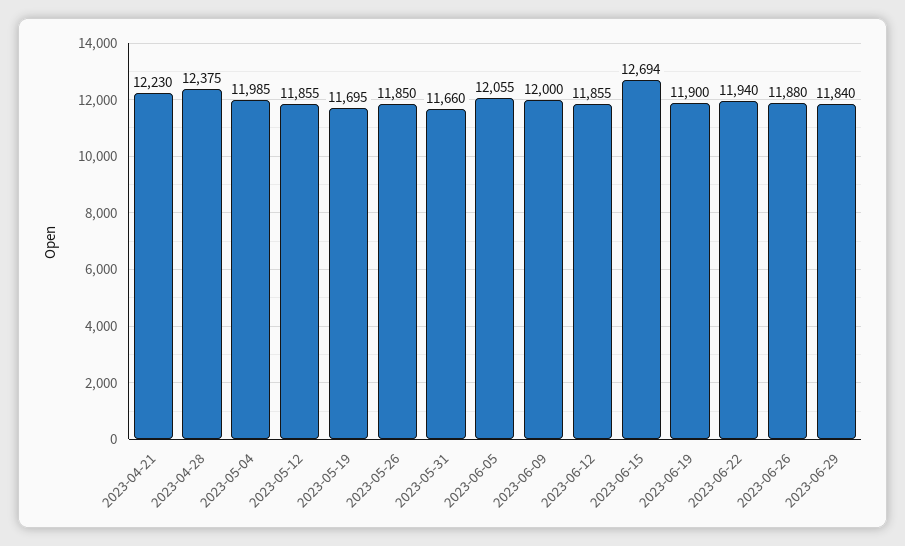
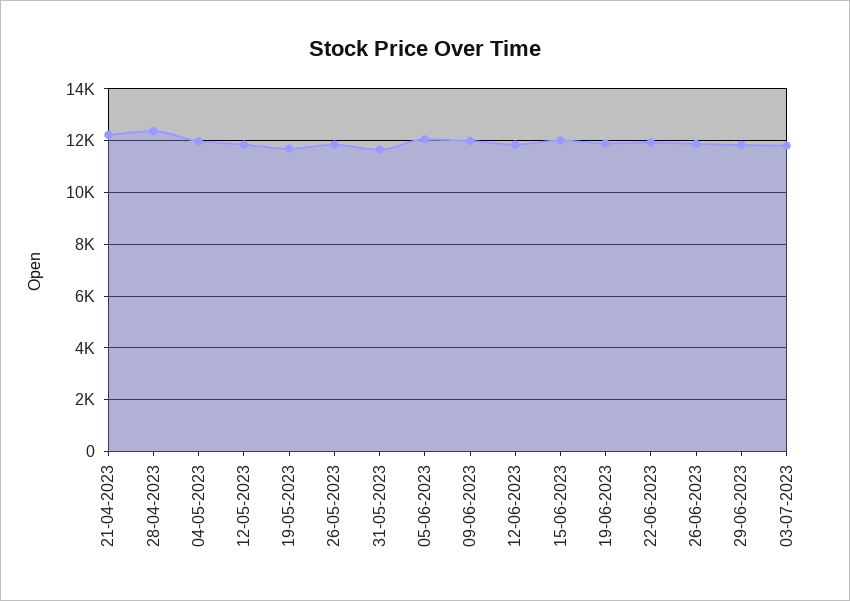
2023-06-15: 12694 -> 12000
03-07-2023: none -> 11750

